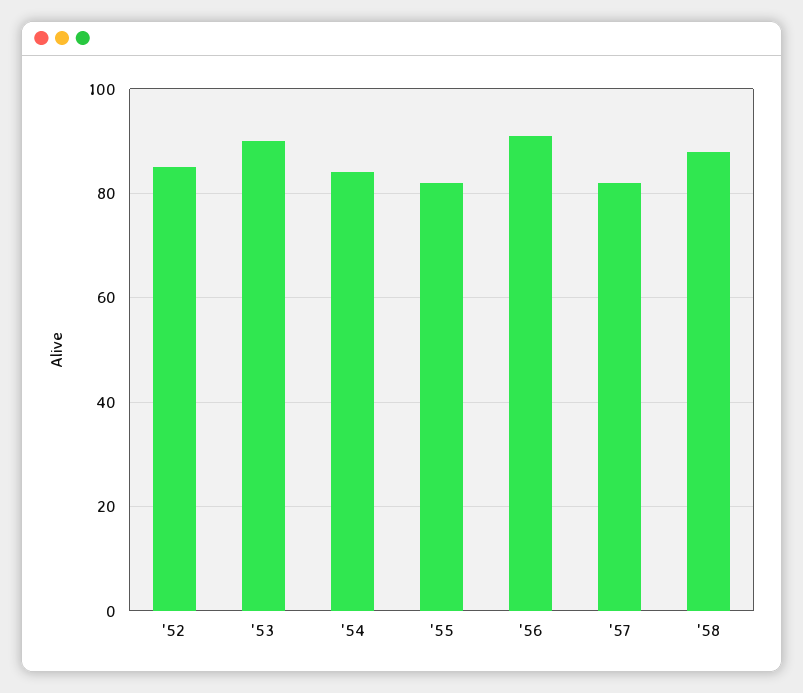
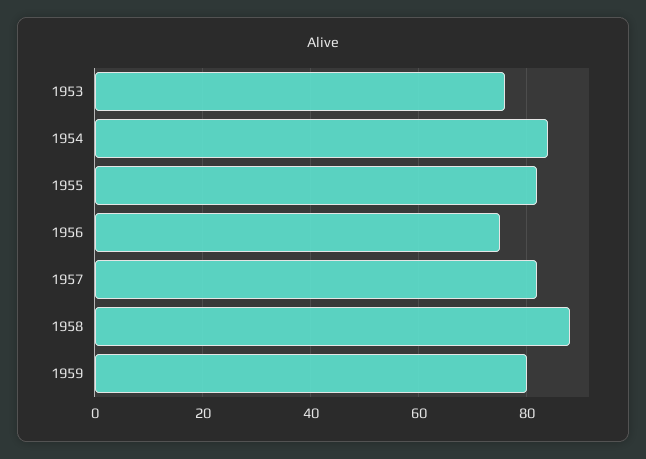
'52: 85 -> none
'53: 90 -> 75
'56: 90 -> 75
1959: none -> 80

